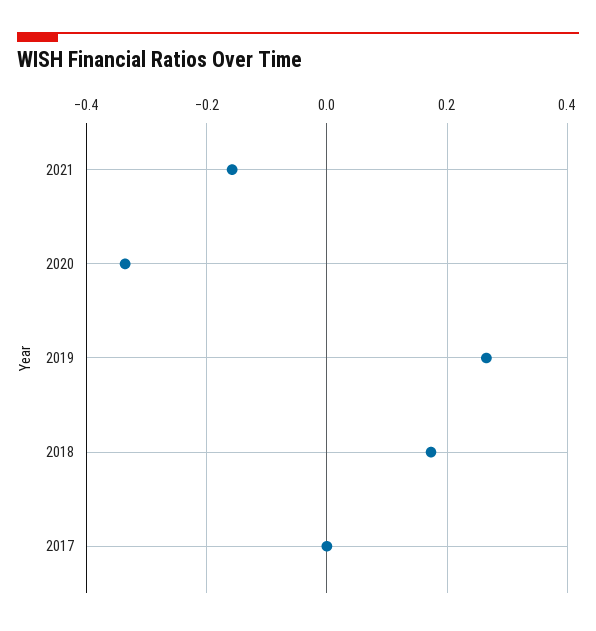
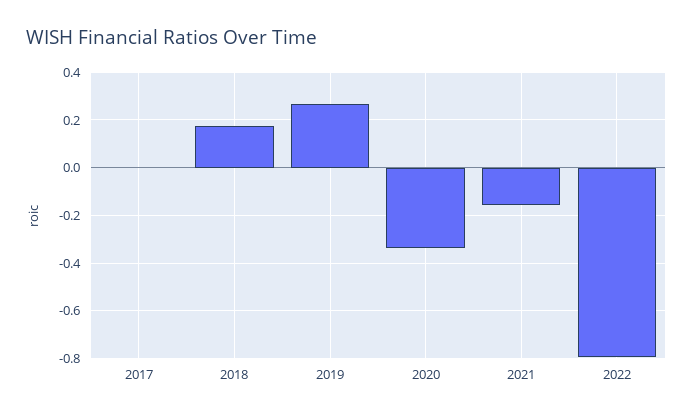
2022: none -> -0.8

